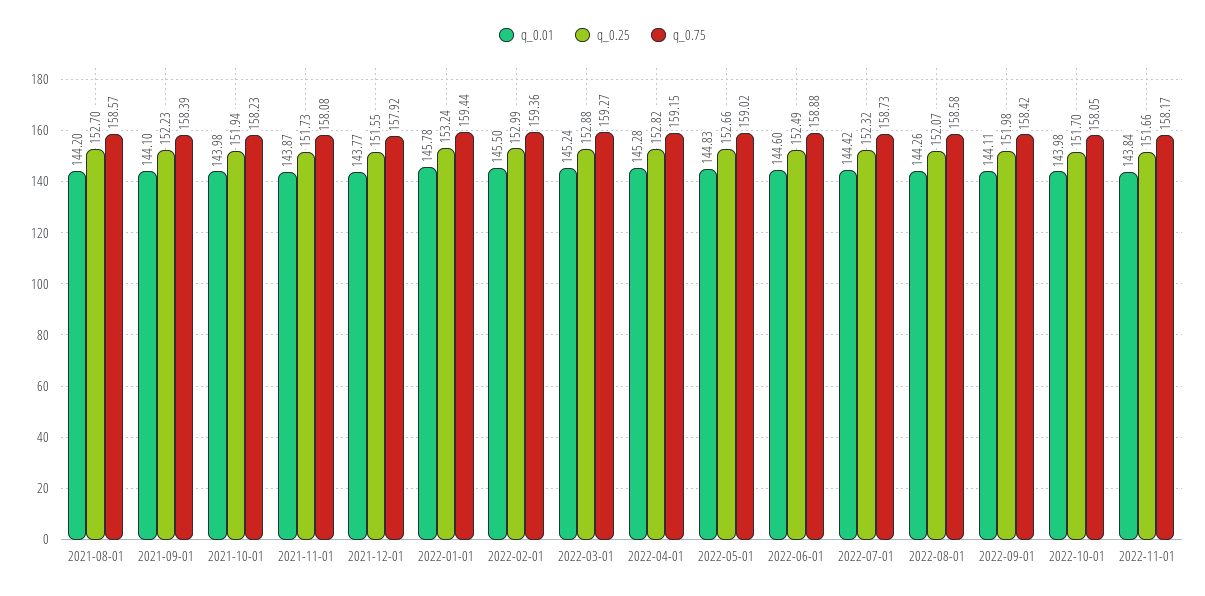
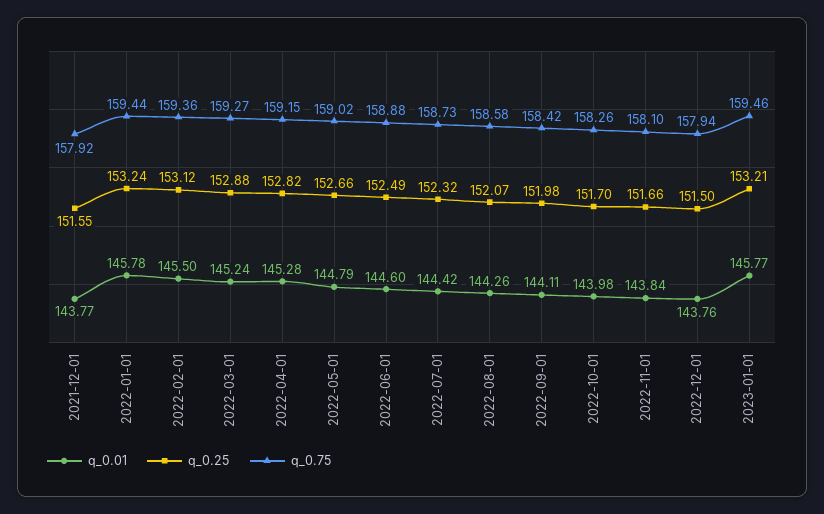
q_0.01, 2021-08-01: 144.2 -> none
q_0.25, 2021-08-01: 152.7 -> none
q_0.75, 2021-08-01: 158.57 -> none
q_0.01, 2021-09-01: 144.1 -> none
q_0.25, 2021-09-01: 152.23 -> none
q_0.75, 2021-09-01: 158.39 -> none
q_0.01, 2021-10-01: 143.98 -> none
q_0.25, 2021-10-01: 151.94 -> none
q_0.75, 2021-10-01: 158.23 -> none
q_0.01, 2021-11-01: 143.87 -> none
q_0.25, 2021-11-01: 151.73 -> none
q_0.75, 2021-11-01: 158.08 -> none
q_0.25, 2022-02-01: 152.99 -> 153.12
q_0.01, 2022-05-01: 144.83 -> 144.79
q_0.75, 2022-10-01: 158.05 -> 158.26
q_0.75, 2022-11-01: 158.17 -> 158.1
q_0.01, 2022-12-01: none -> 143.76
q_0.25, 2022-12-01: none -> 151.5
q_0.75, 2022-12-01: none -> 157.94
q_0.01, 2023-01-01: none -> 145.77
q_0.25, 2023-01-01: none -> 153.21
q_0.75, 2023-01-01: none -> 159.46

